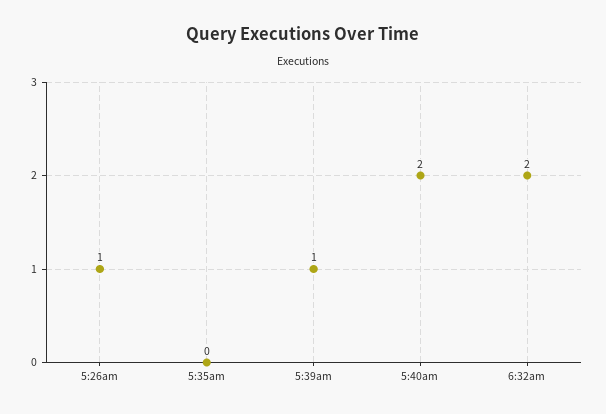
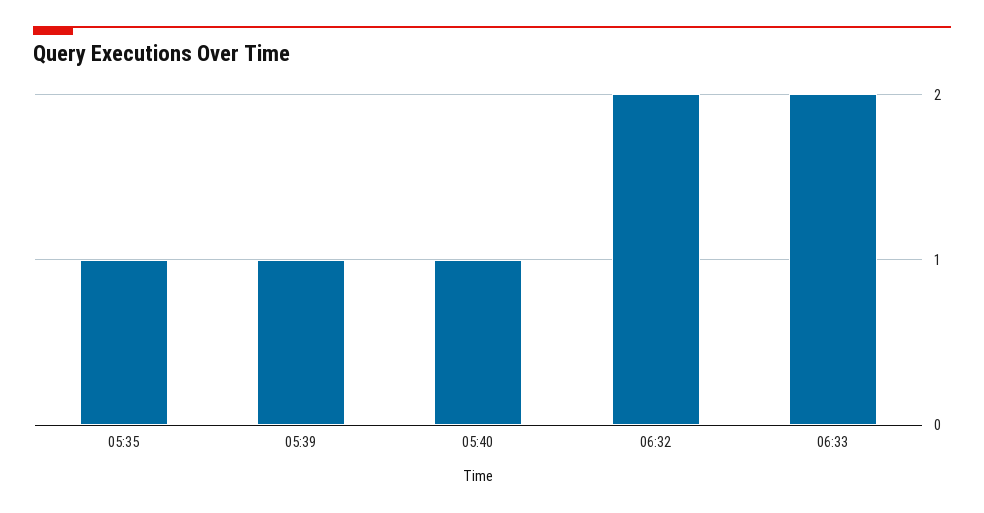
5:26am: 1 -> none
5:35am: 0 -> 1
5:40am: 2 -> 1
06:33: none -> 2

